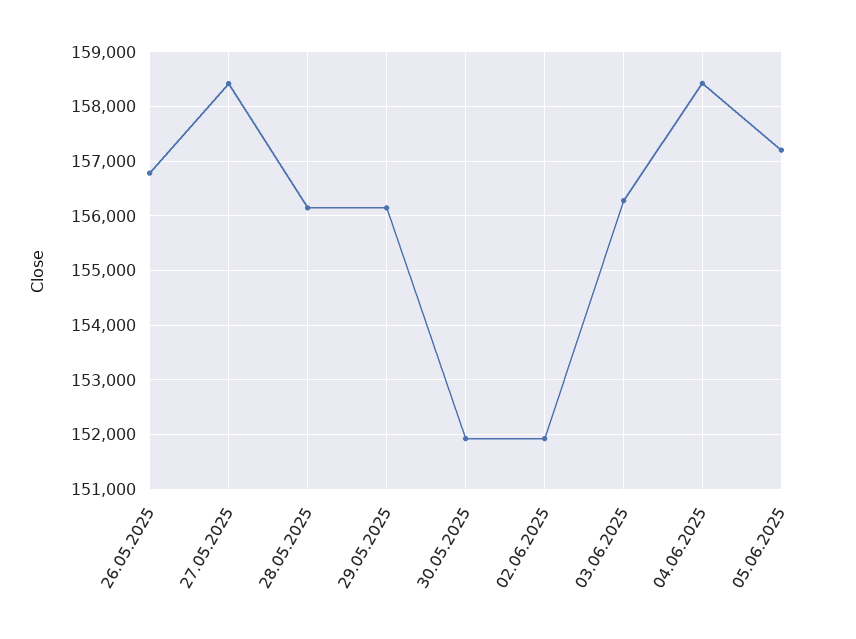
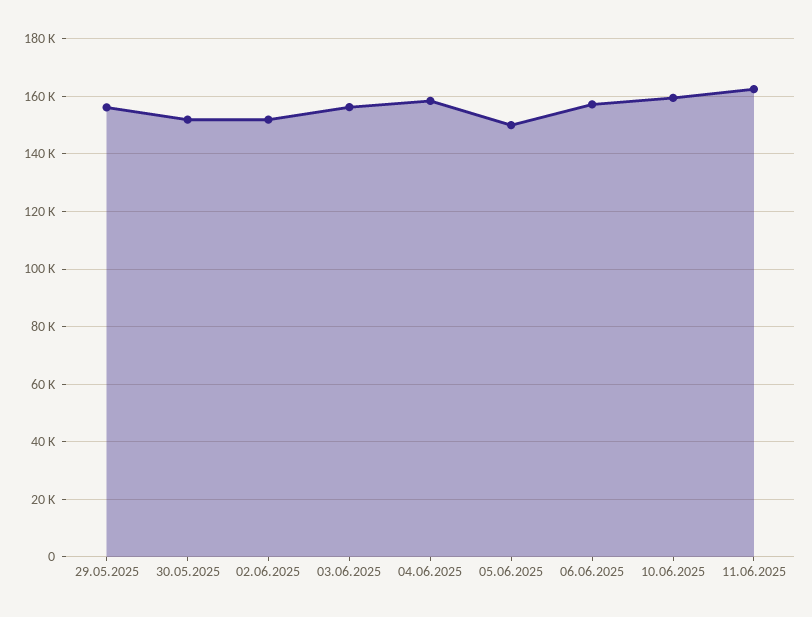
26.05.2025: 156800 -> none
27.05.2025: 158400 -> none
28.05.2025: 156200 -> none
05.06.2025: 157200 -> 150000
06.06.2025: none -> 157500
10.06.2025: none -> 160000
11.06.2025: none -> 162500

